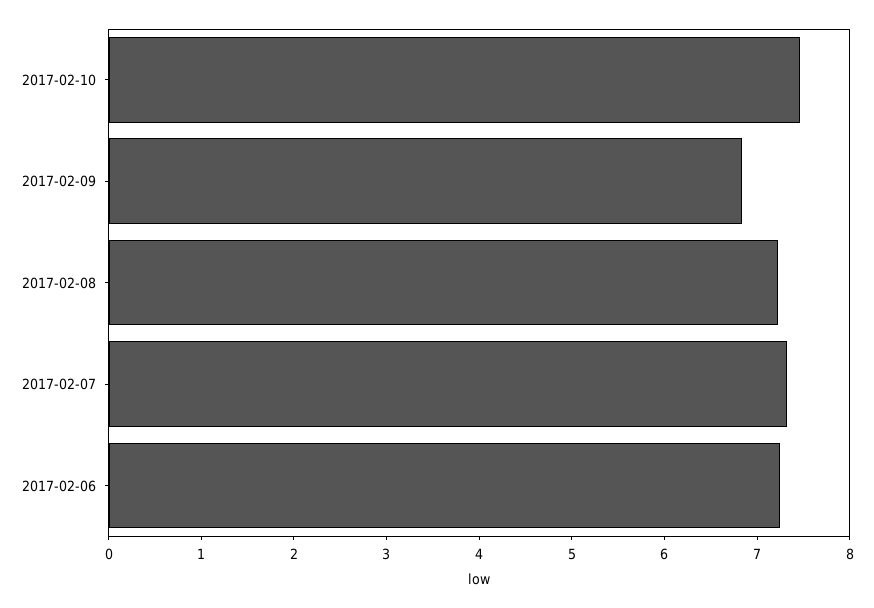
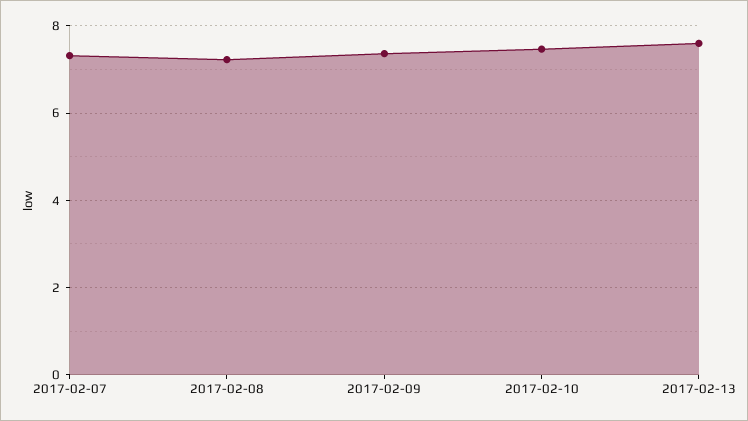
2017-02-09: 6.8 -> 7.4
2017-02-06: 7.2 -> none
2017-02-13: none -> 7.6

